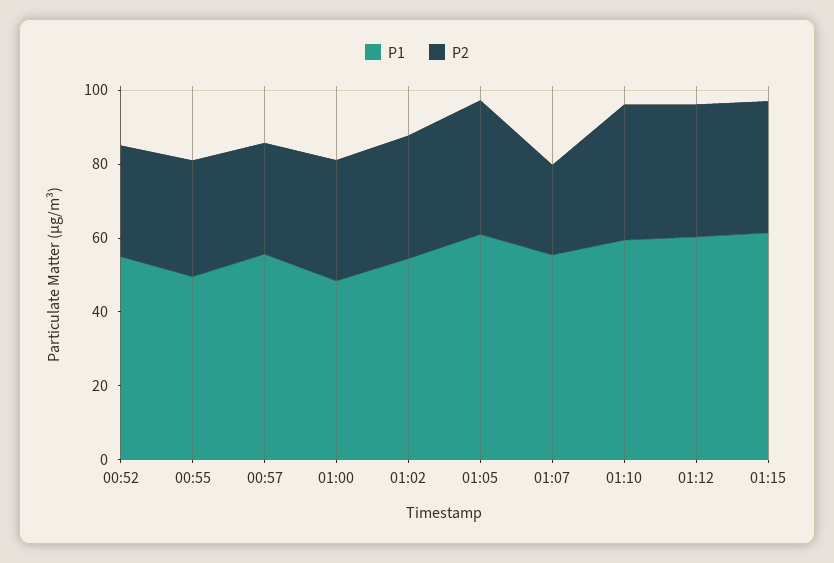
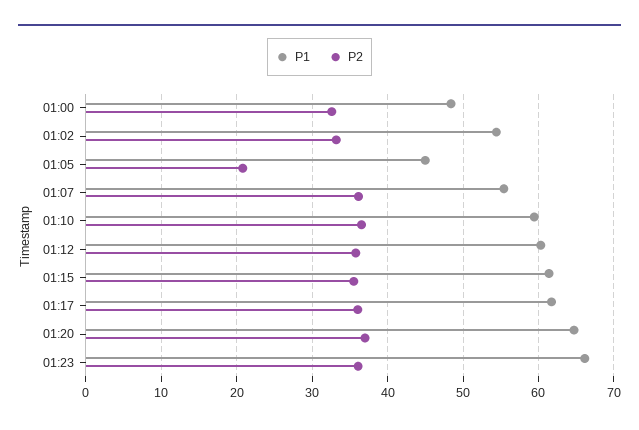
P1, 00:52: 55 -> none
P2, 00:52: 30 -> none
P1, 00:55: 50 -> none
P2, 00:55: 30 -> none
P1, 00:57: 55 -> none
P2, 00:57: 30 -> none
P1, 01:05: 60 -> 45
P2, 01:05: 35 -> 21
P2, 01:07: 25 -> 36
P1, 01:17: none -> 62
P2, 01:17: none -> 36
P1, 01:20: none -> 65
P2, 01:20: none -> 37
P1, 01:23: none -> 66
P2, 01:23: none -> 36

